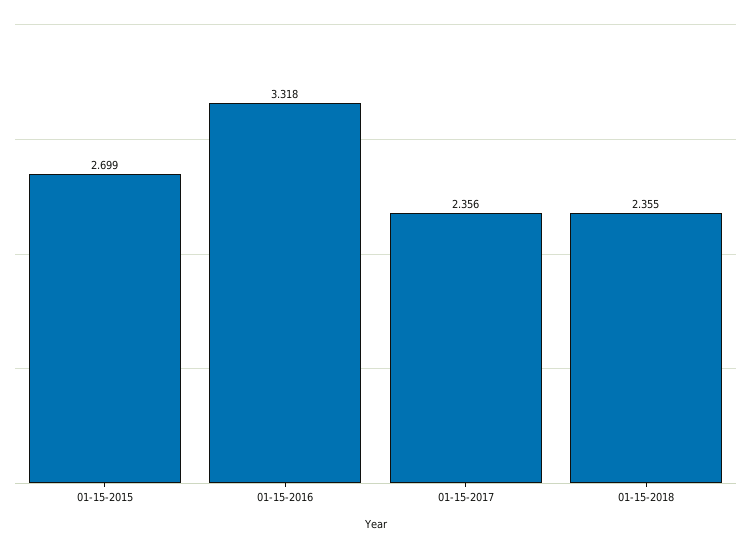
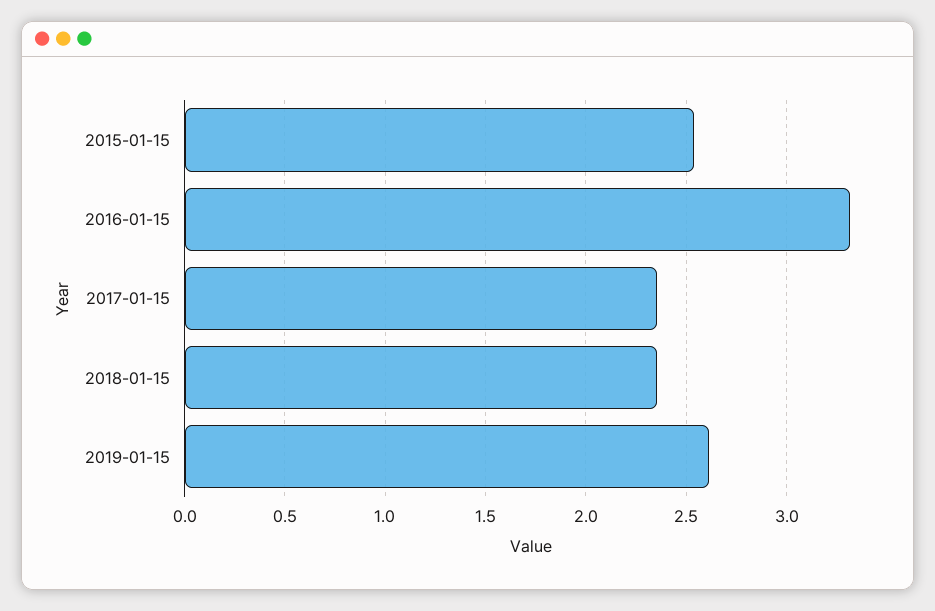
01-15-2015: 2.699 -> 2.55
2019-01-15: none -> 2.6

